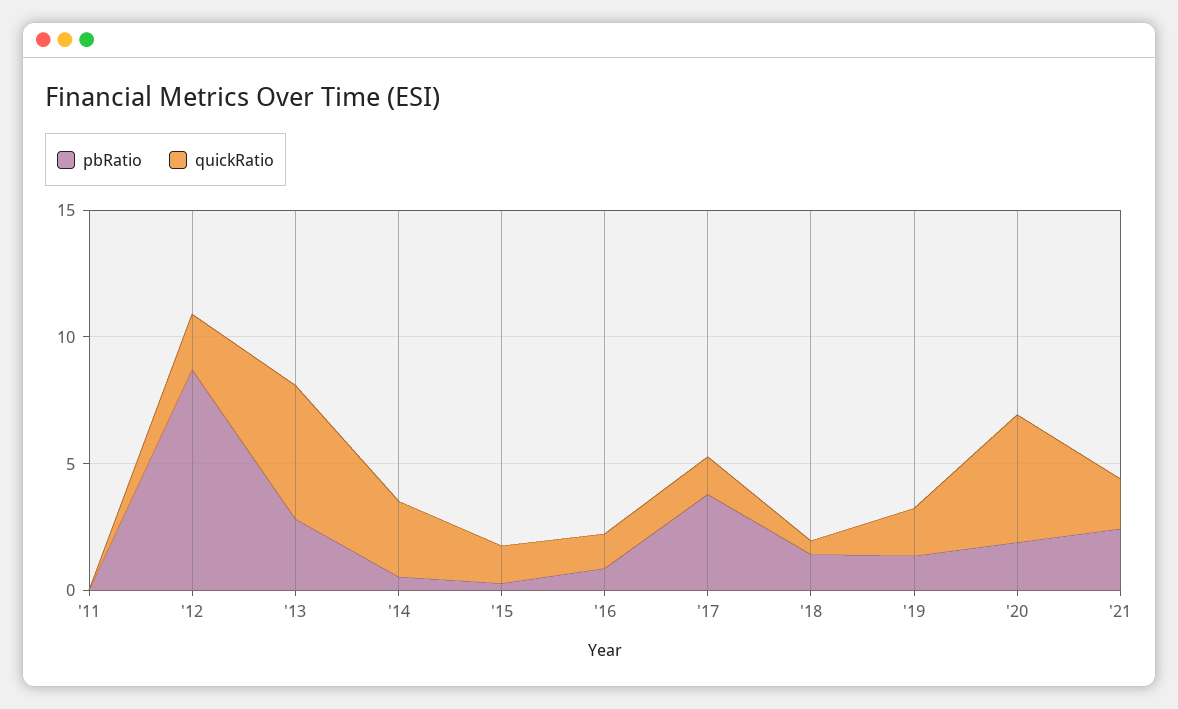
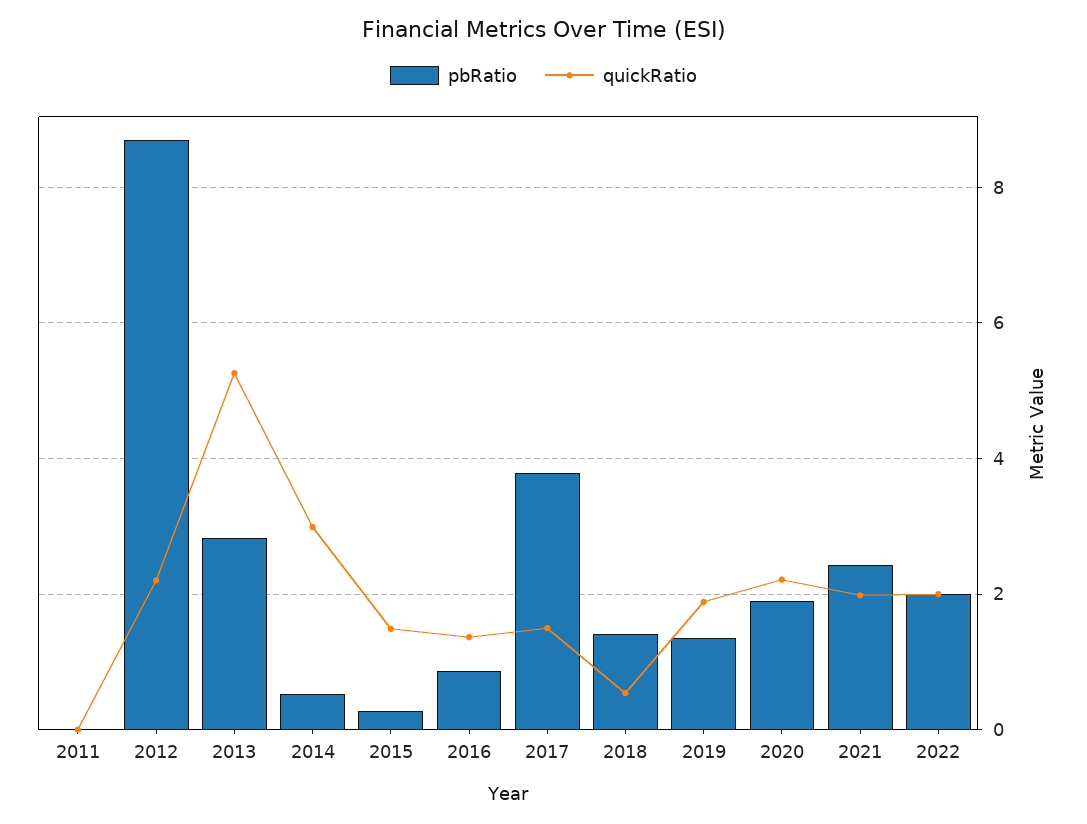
quickRatio, '20: 5 -> 2.2
pbRatio, 2022: none -> 2
quickRatio, 2022: none -> 2

